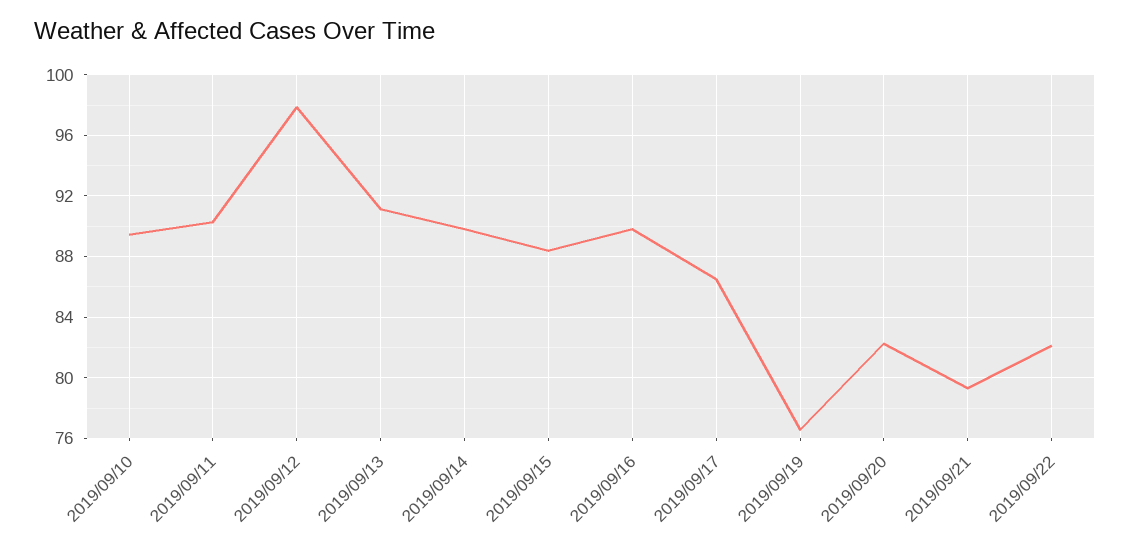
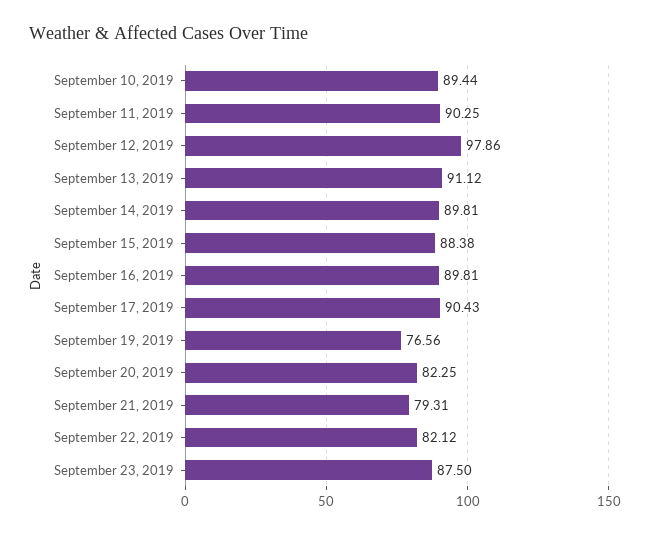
2019/09/17: 86.5 -> 90.43
September 23, 2019: none -> 87.5

